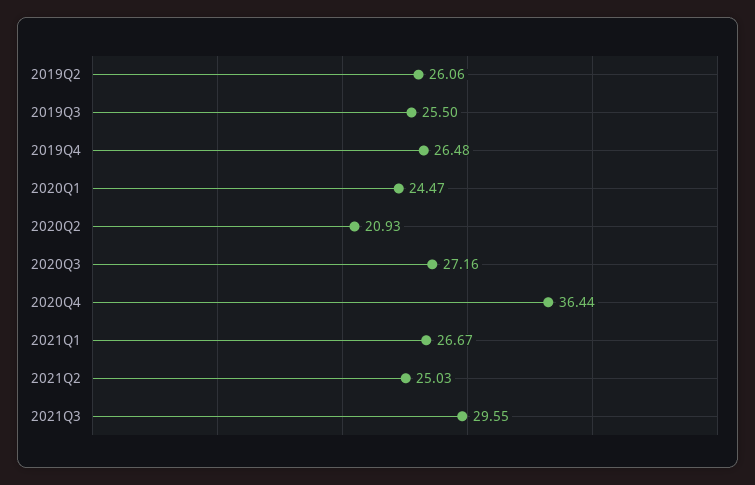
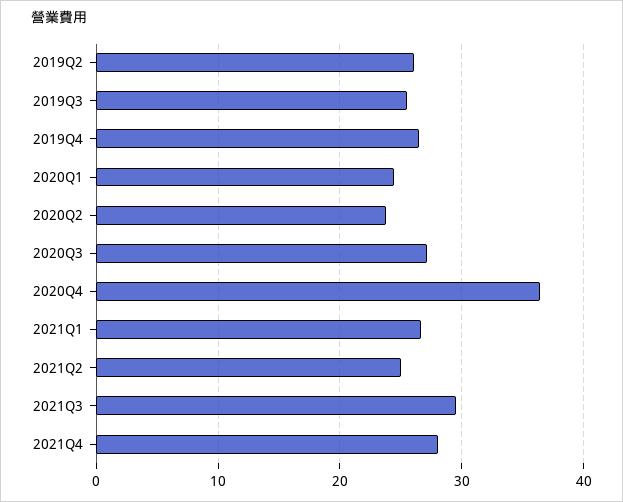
2020Q2: 20.93 -> 24
2021Q4: none -> 28

